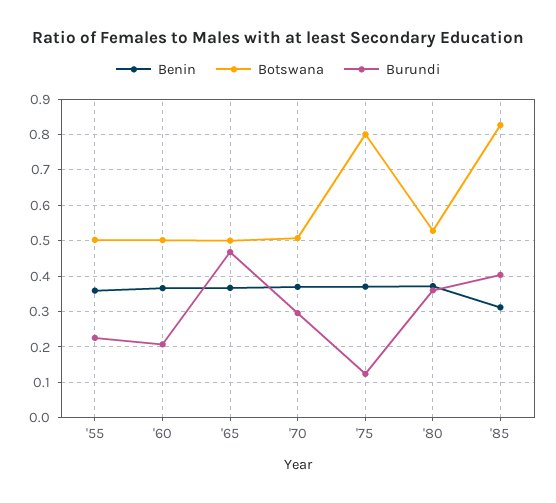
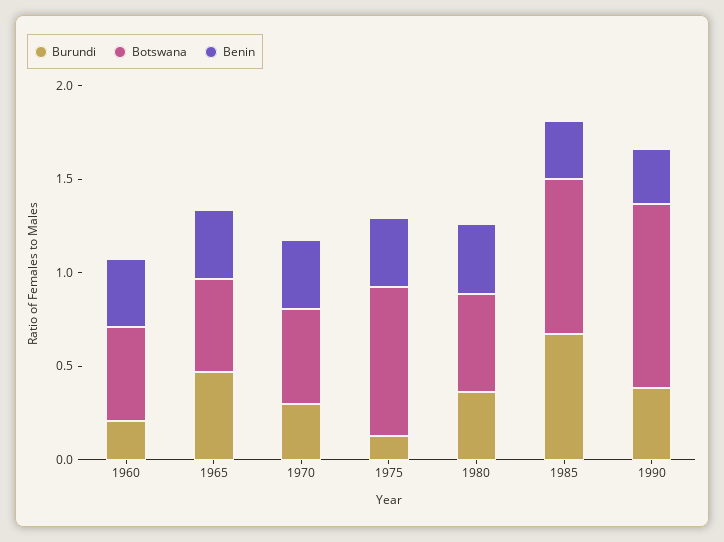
Benin, '55: 0.36 -> none
Botswana, '55: 0.5 -> none
Burundi, '55: 0.22 -> none
Burundi, '85: 0.4 -> 0.7
Burundi, 1990: none -> 0.4
Botswana, 1990: none -> 1
Benin, 1990: none -> 0.3

